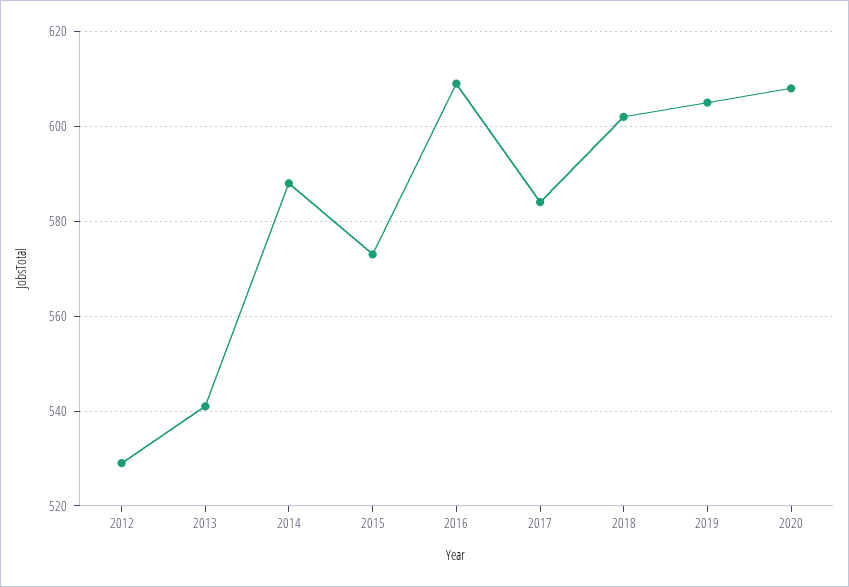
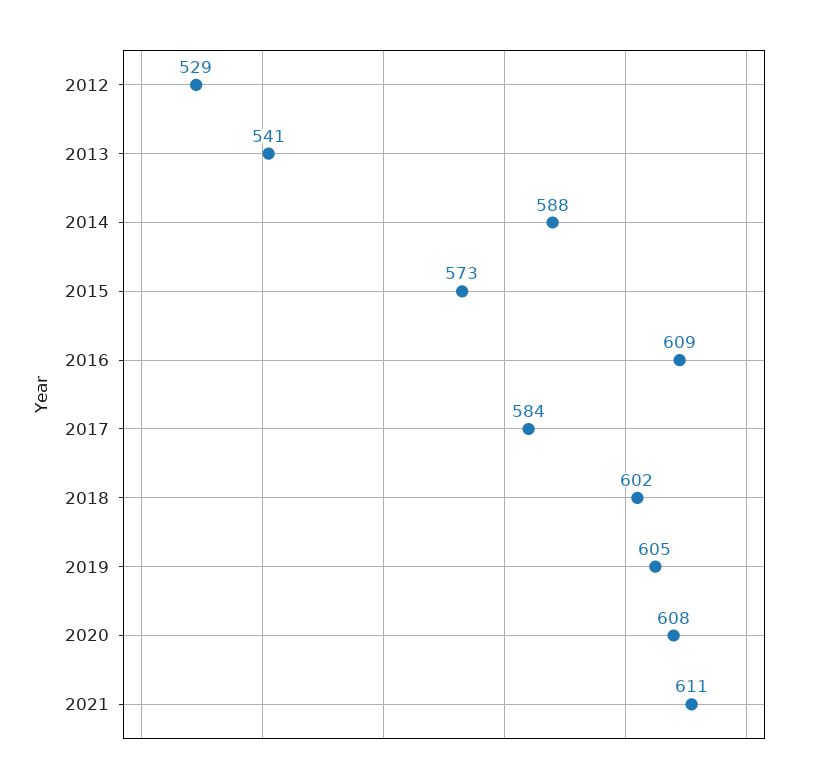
2021: none -> 611

